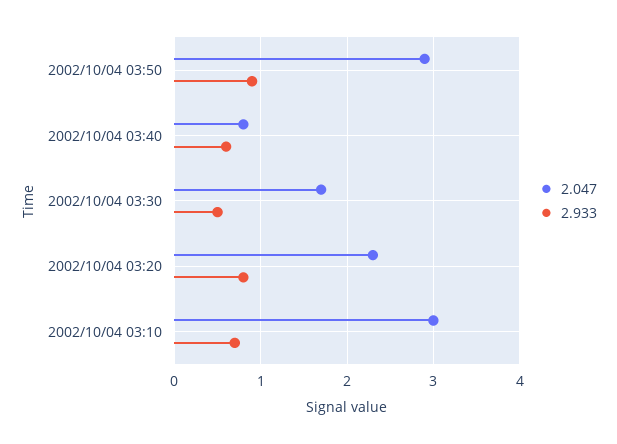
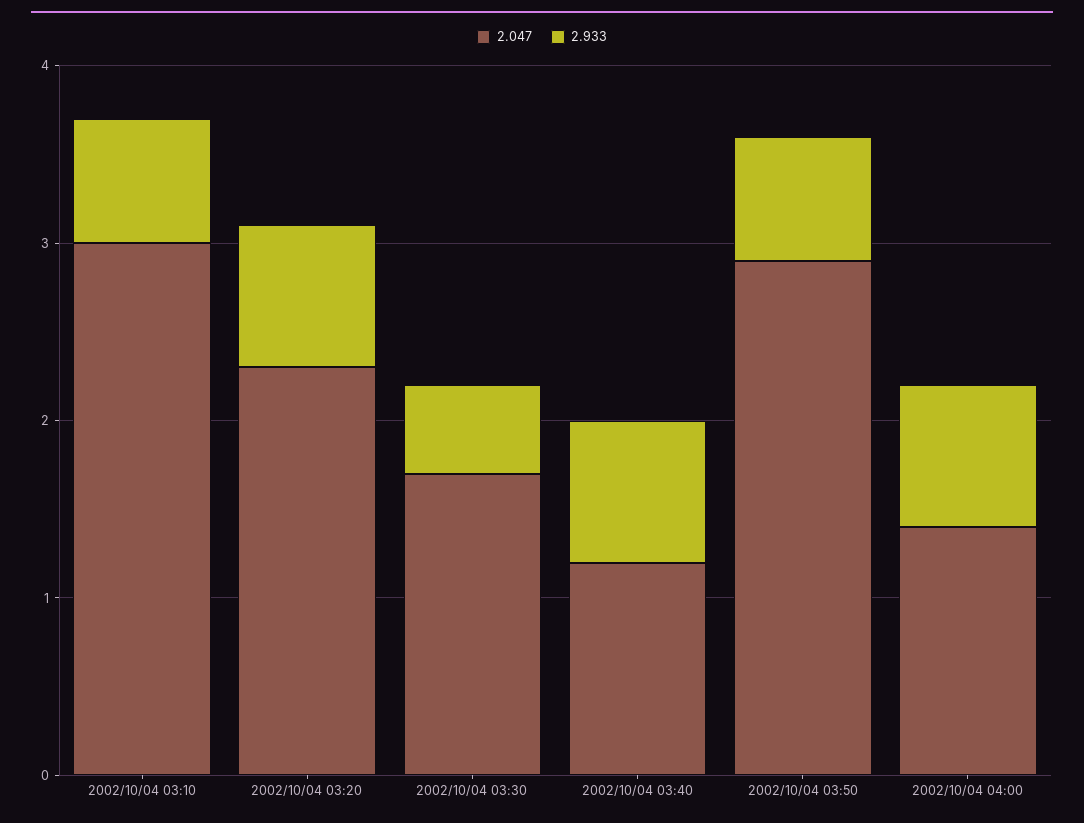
2.933, 2002/10/04 03:50: 0.9 -> 0.7
2.047, 2002/10/04 03:40: 0.8 -> 1.2
2.933, 2002/10/04 03:40: 0.6 -> 0.8
2.047, 2002/10/04 04:00: none -> 1.4
2.933, 2002/10/04 04:00: none -> 0.8

